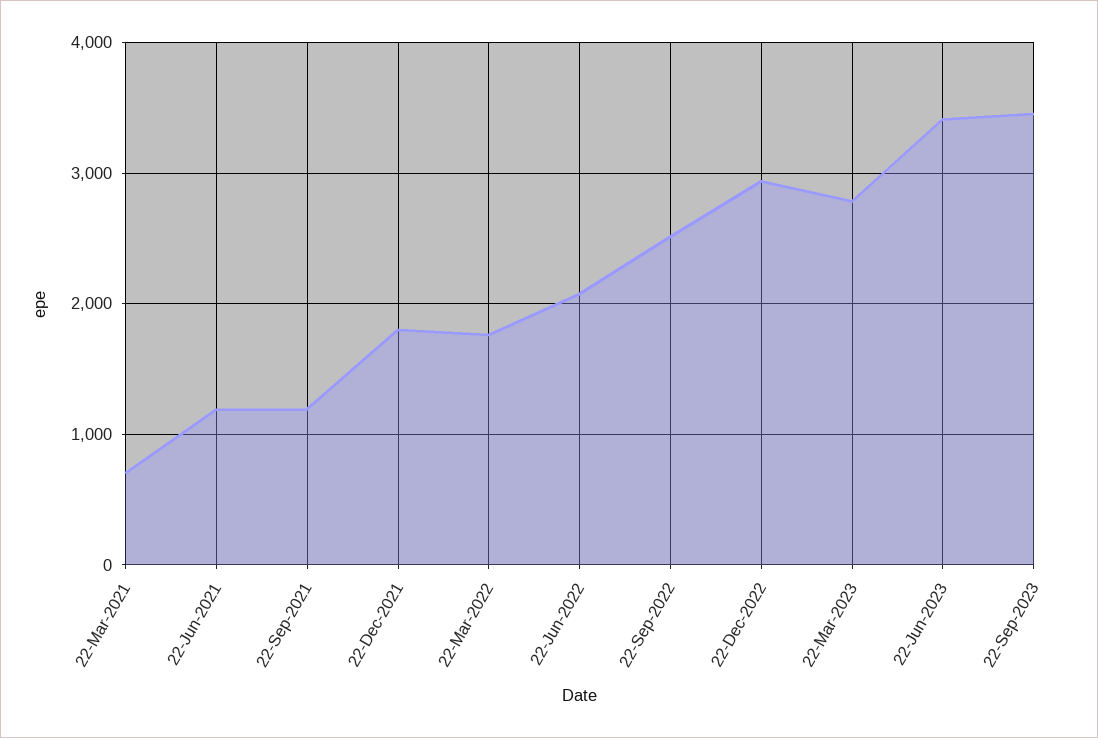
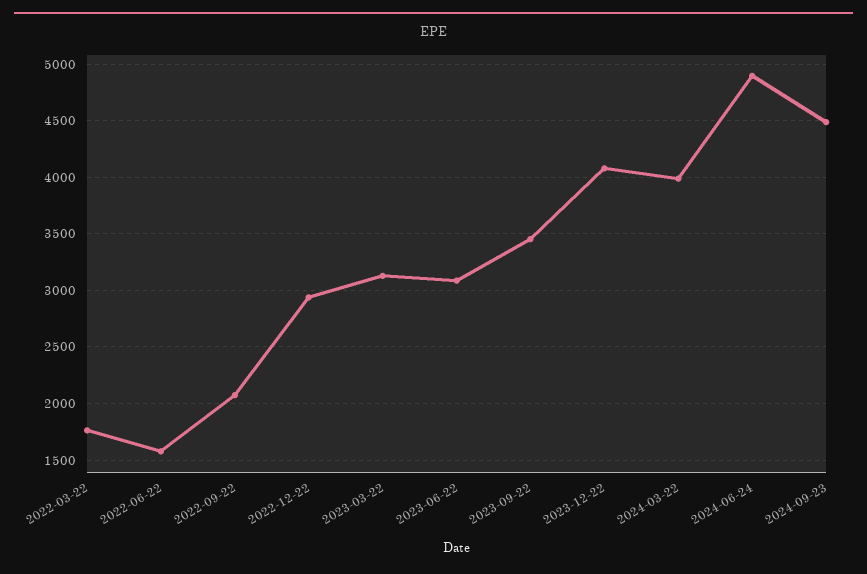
22-Mar-2021: 700 -> none
22-Jun-2021: 1200 -> none
22-Sep-2021: 1200 -> none
22-Dec-2021: 1800 -> none
22-Jun-2022: 2100 -> 1600
22-Sep-2022: 2500 -> 2100
22-Mar-2023: 2800 -> 3100
22-Jun-2023: 3400 -> 3100
2023-12-22: none -> 4100
2024-03-22: none -> 4000
2024-06-24: none -> 4900
2024-09-23: none -> 4500

